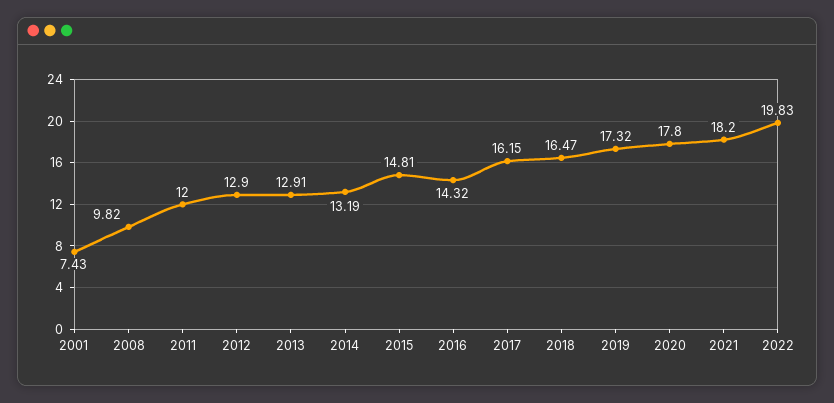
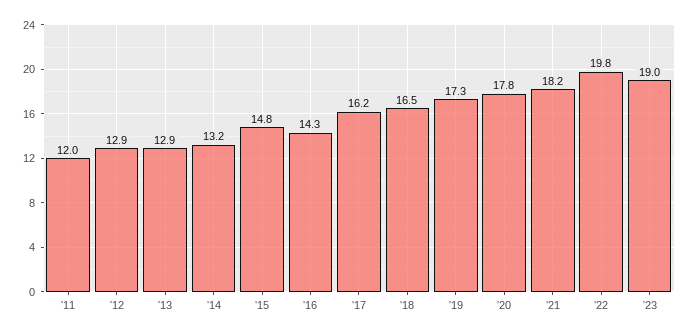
2001: 7.43 -> none
2008: 9.82 -> none
'23: none -> 19

